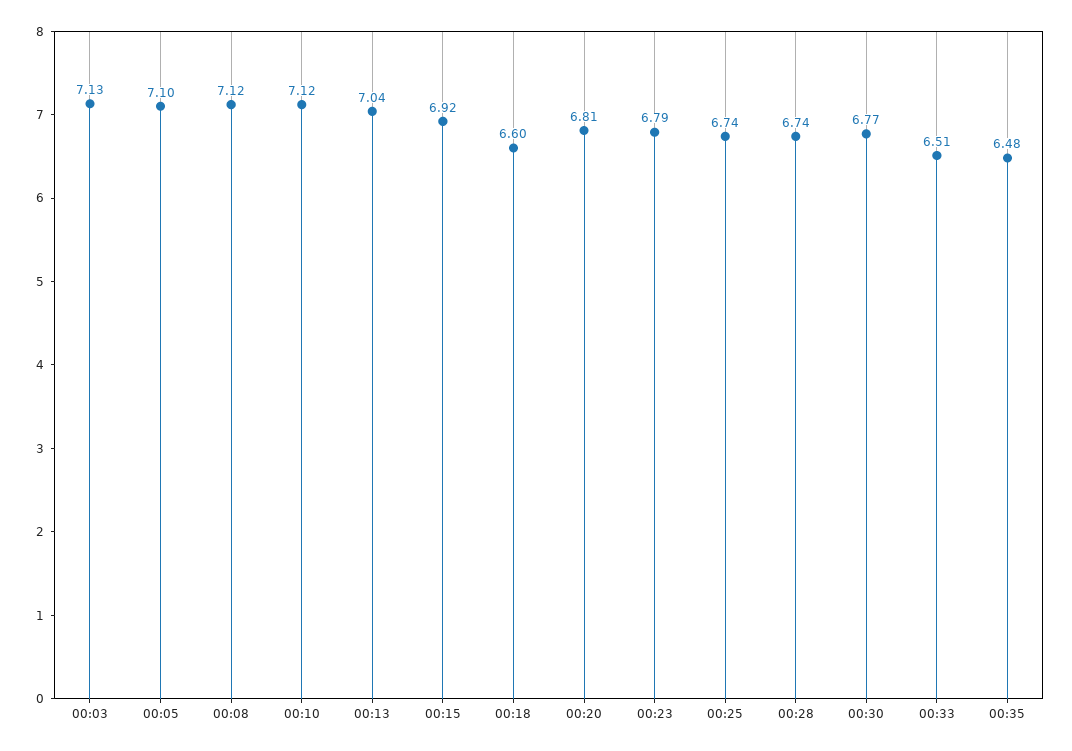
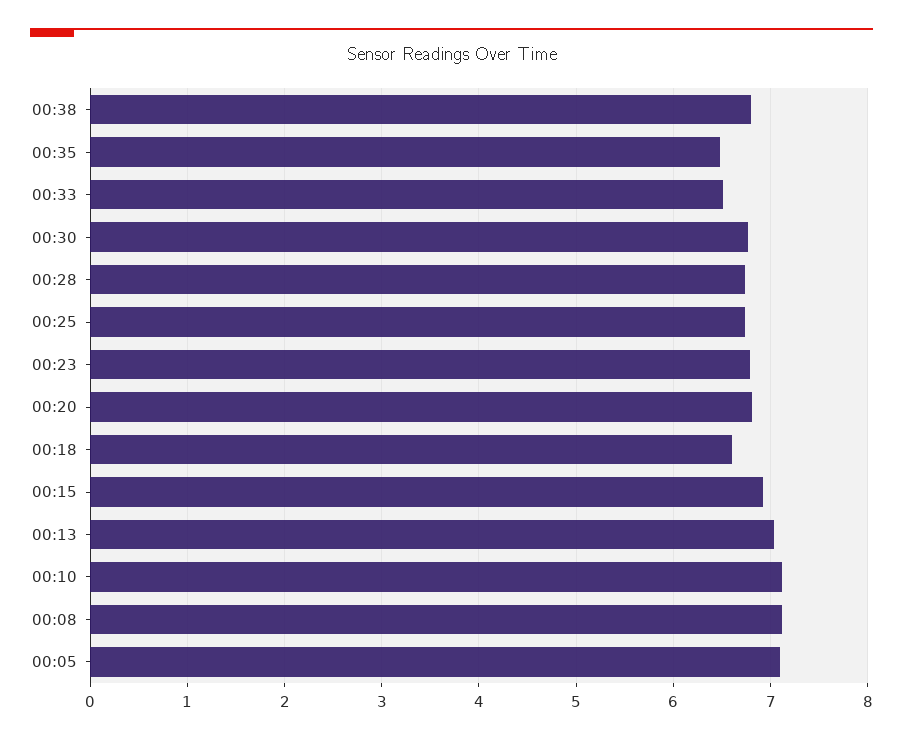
00:03: 7.13 -> none
00:38: none -> 6.8

